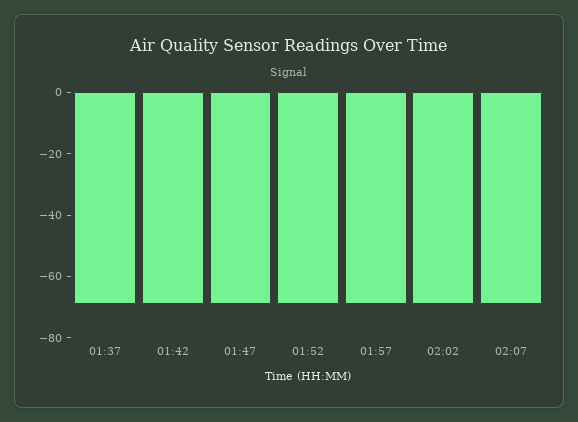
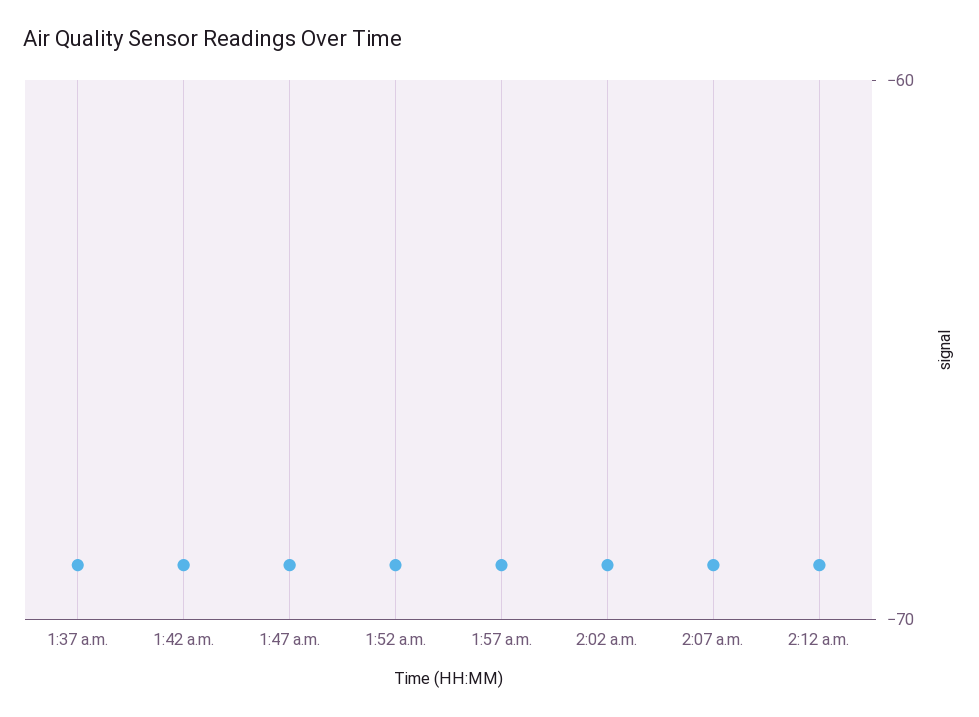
2:12 a.m.: none -> -69

